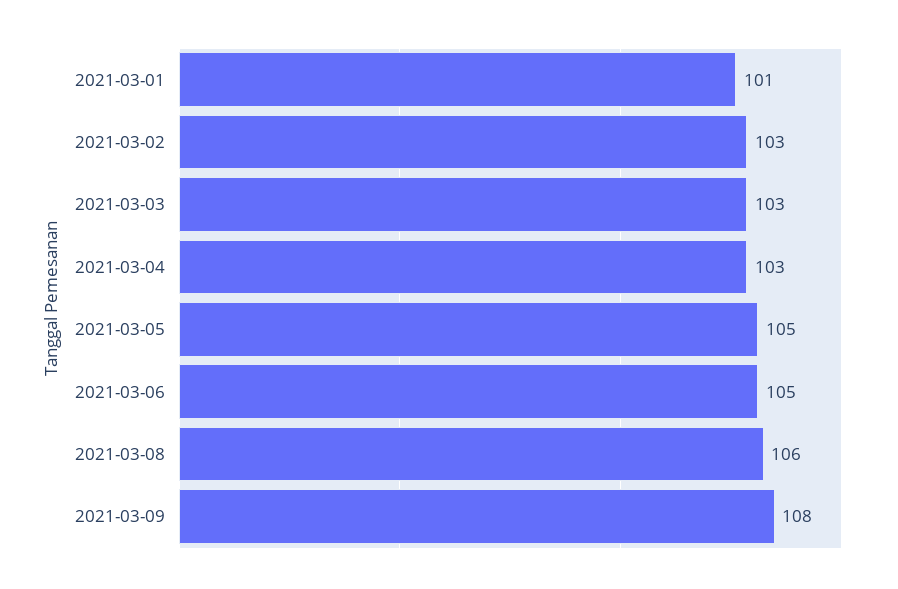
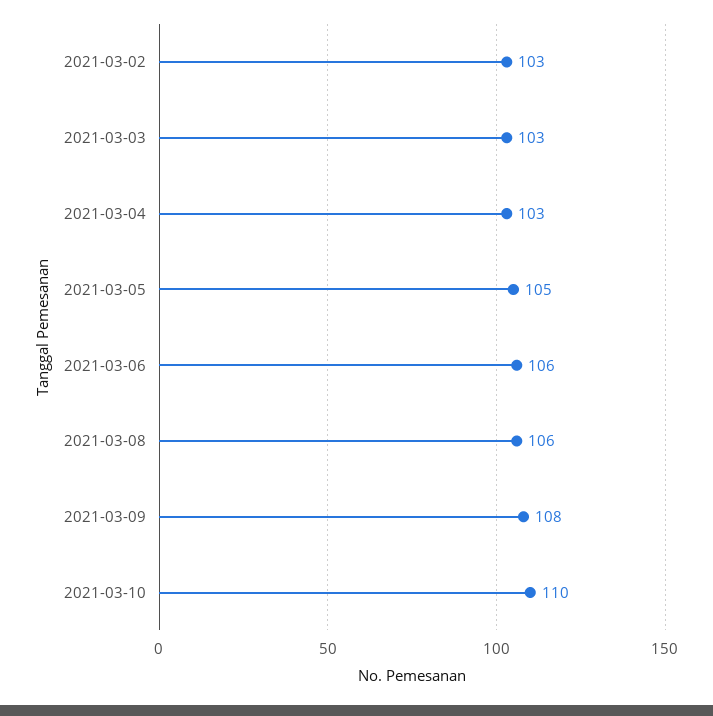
2021-03-01: 101 -> none
2021-03-06: 105 -> 106
2021-03-10: none -> 110

